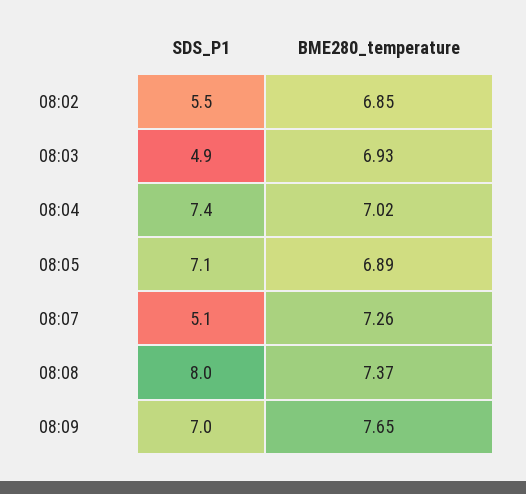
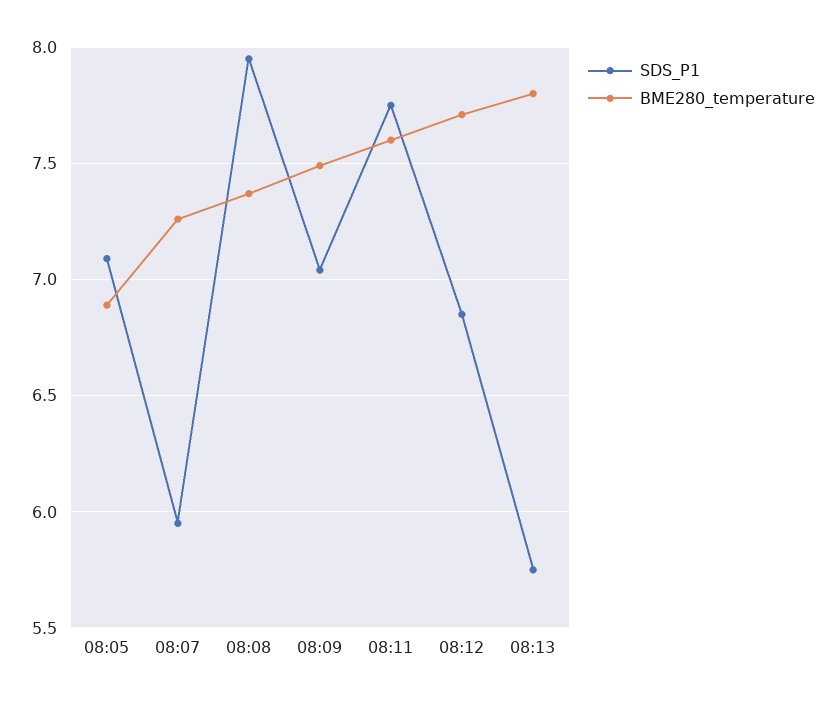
SDS_P1, 08:02: 5.5 -> none
BME280_temperature, 08:02: 6.85 -> none
SDS_P1, 08:03: 4.9 -> none
BME280_temperature, 08:03: 6.93 -> none
SDS_P1, 08:04: 7.4 -> none
BME280_temperature, 08:04: 7.02 -> none
SDS_P1, 08:07: 5.1 -> 5.95
BME280_temperature, 08:09: 7.65 -> 7.5
SDS_P1, 08:11: none -> 7.75
BME280_temperature, 08:11: none -> 7.6
SDS_P1, 08:12: none -> 6.85
BME280_temperature, 08:12: none -> 7.7
SDS_P1, 08:13: none -> 5.75
BME280_temperature, 08:13: none -> 7.8

